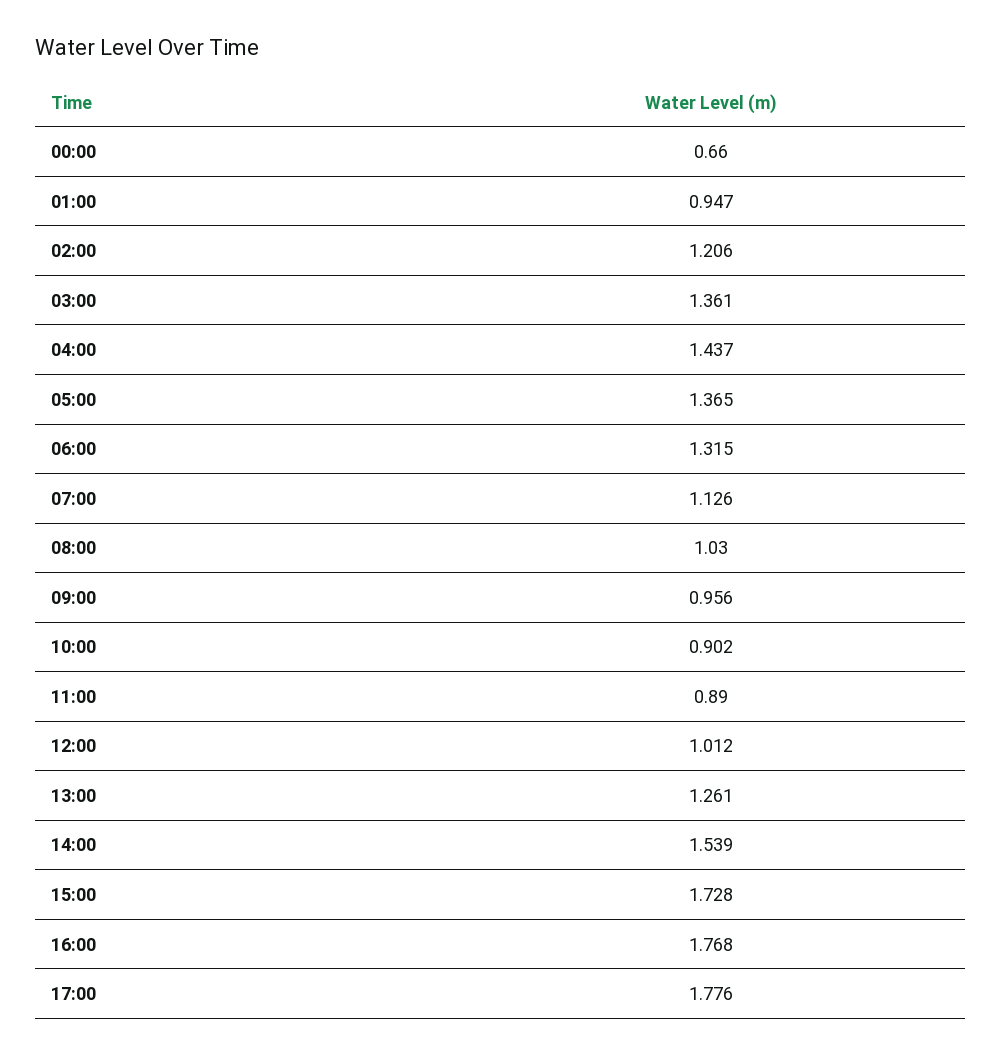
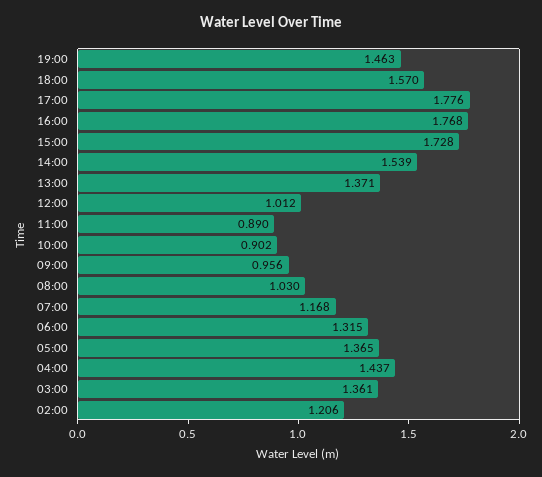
00:00: 0.66 -> none
01:00: 0.947 -> none
07:00: 1.126 -> 1.168
13:00: 1.261 -> 1.371
19:00: none -> 1.463
18:00: none -> 1.57

